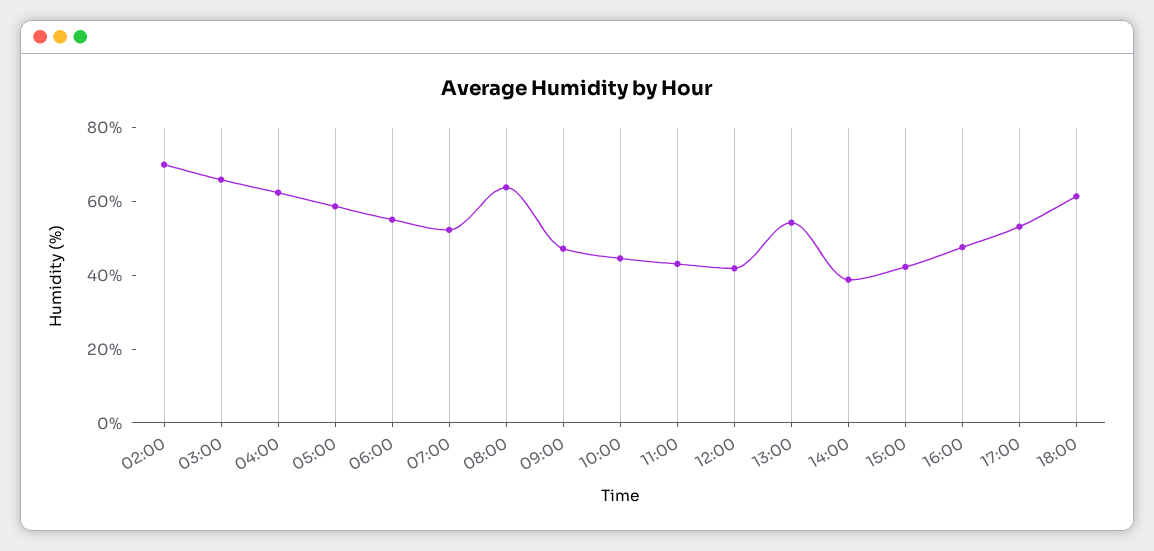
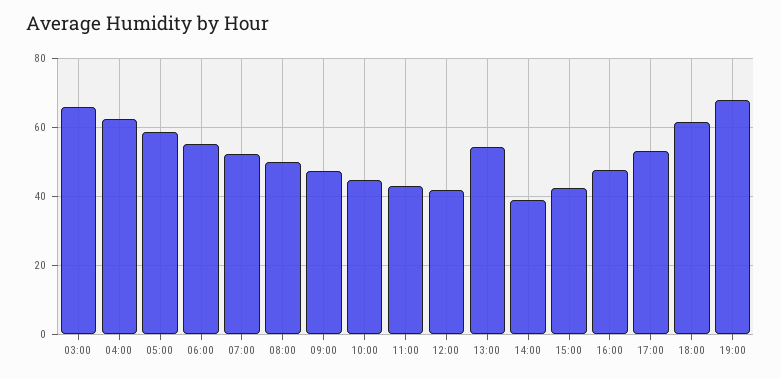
02:00: 70 -> none
08:00: 65 -> 50
19:00: none -> 68

